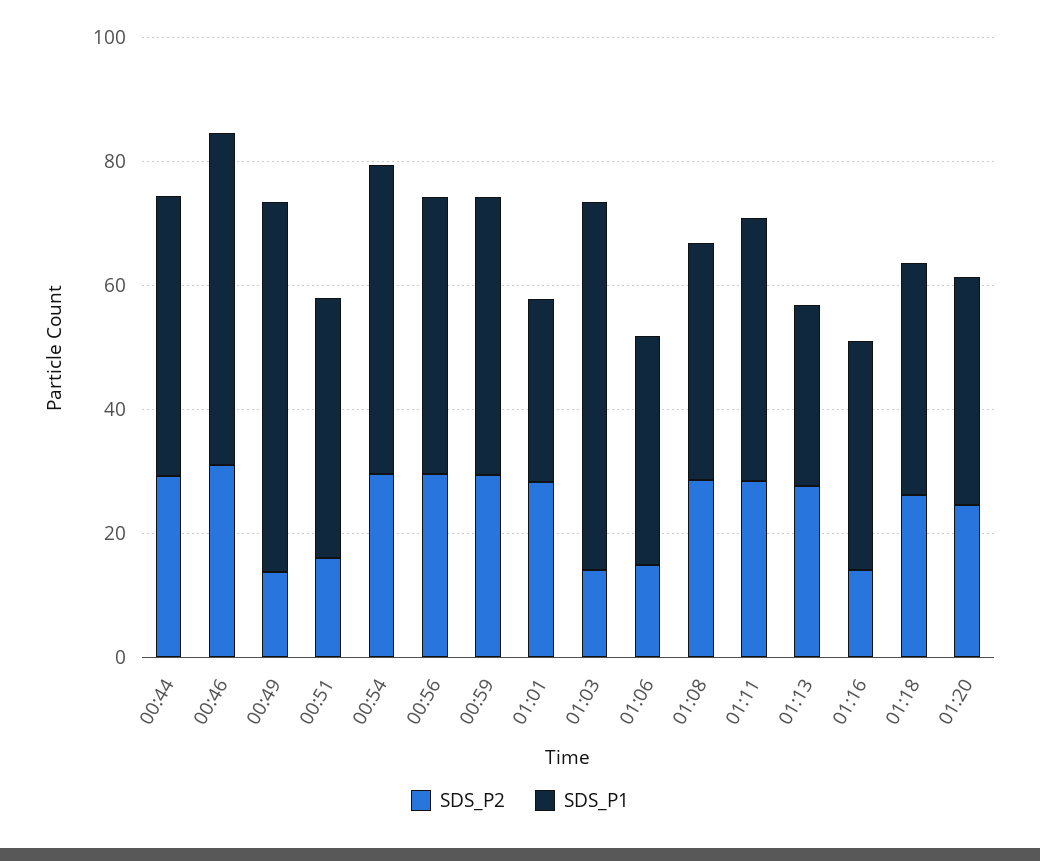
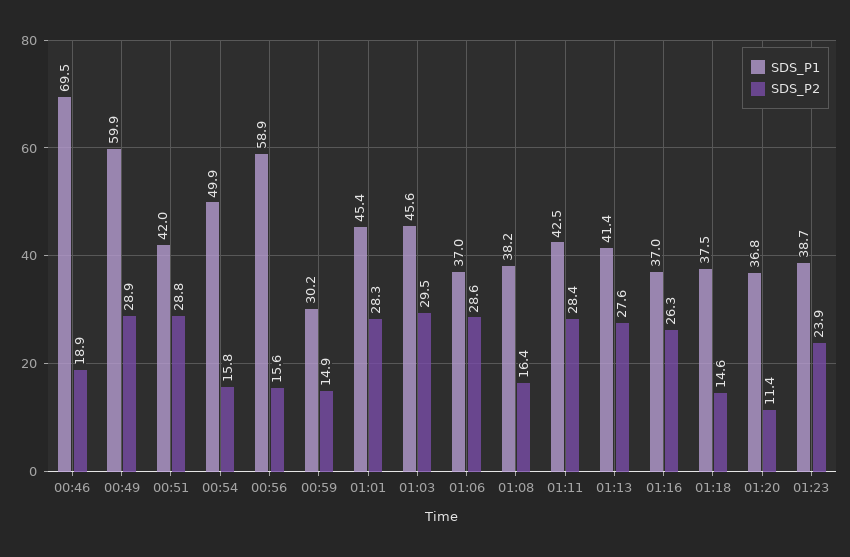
SDS_P2, 00:44: 30 -> none
SDS_P1, 00:44: 45 -> none
SDS_P2, 00:46: 30 -> 18.9
SDS_P1, 00:46: 55 -> 69.5
SDS_P2, 00:49: 15 -> 28.9
SDS_P2, 00:51: 15 -> 28.8
SDS_P2, 00:54: 30 -> 15.8
SDS_P2, 00:56: 30 -> 15.6
SDS_P1, 00:56: 45 -> 58.9
SDS_P2, 00:59: 30 -> 14.9
SDS_P1, 00:59: 45 -> 30.2
SDS_P1, 01:01: 30 -> 45.4
SDS_P2, 01:03: 15 -> 29.5
SDS_P1, 01:03: 60 -> 45.6
SDS_P2, 01:06: 15 -> 28.6
SDS_P2, 01:08: 30 -> 16.4
SDS_P1, 01:13: 30 -> 41.4
SDS_P2, 01:16: 15 -> 26.3
SDS_P2, 01:18: 25 -> 14.6
SDS_P2, 01:20: 25 -> 11.4
SDS_P1, 01:23: none -> 38.7
SDS_P2, 01:23: none -> 23.9

